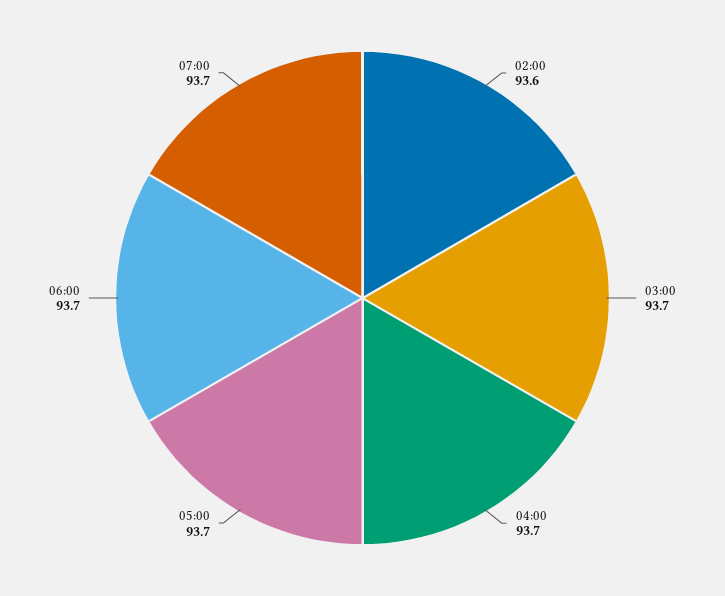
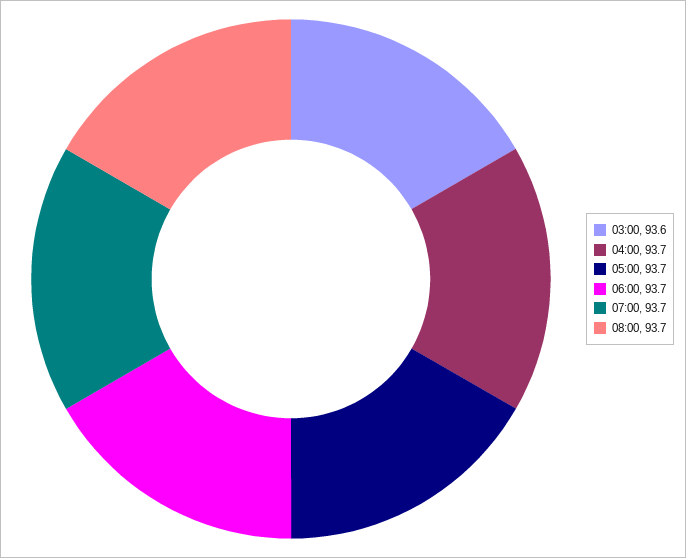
02:00: 93.6 -> none
03:00: 93.7 -> 93.6
08:00: none -> 93.7

